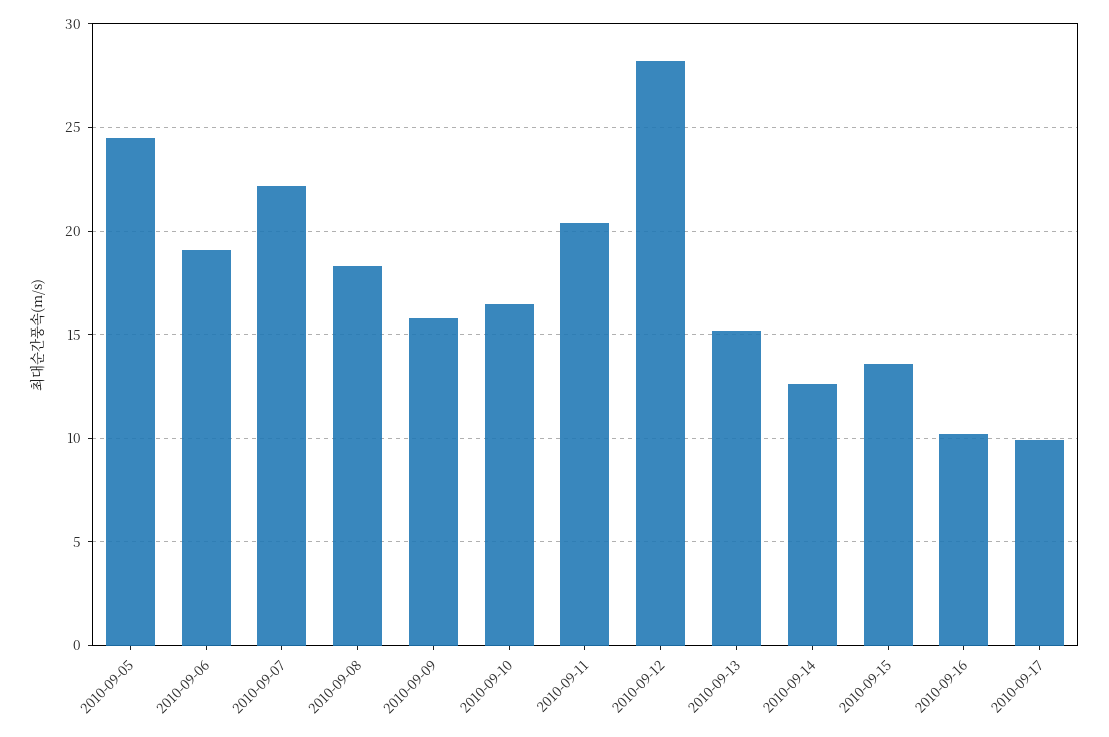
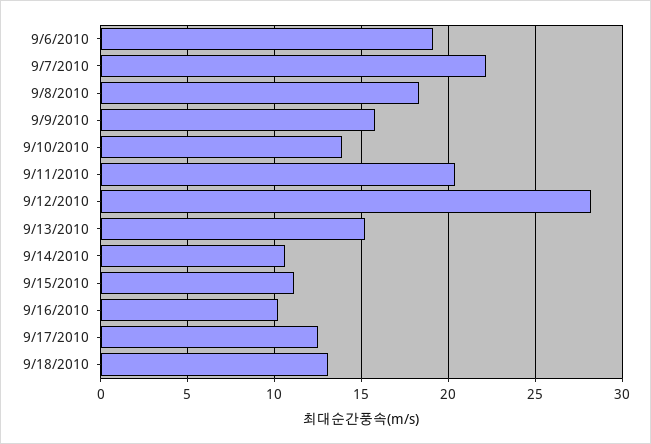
2010-09-05: 24.5 -> none
2010-09-10: 16.5 -> 14
2010-09-14: 12.5 -> 10.5
2010-09-15: 13.5 -> 11
2010-09-17: 10 -> 12.5
9/18/2010: none -> 13

